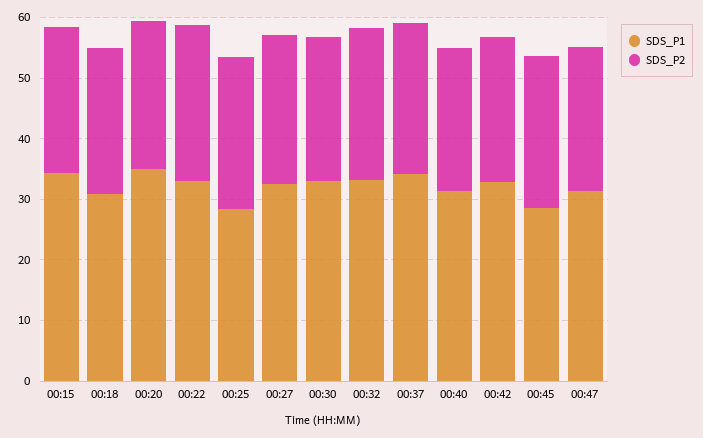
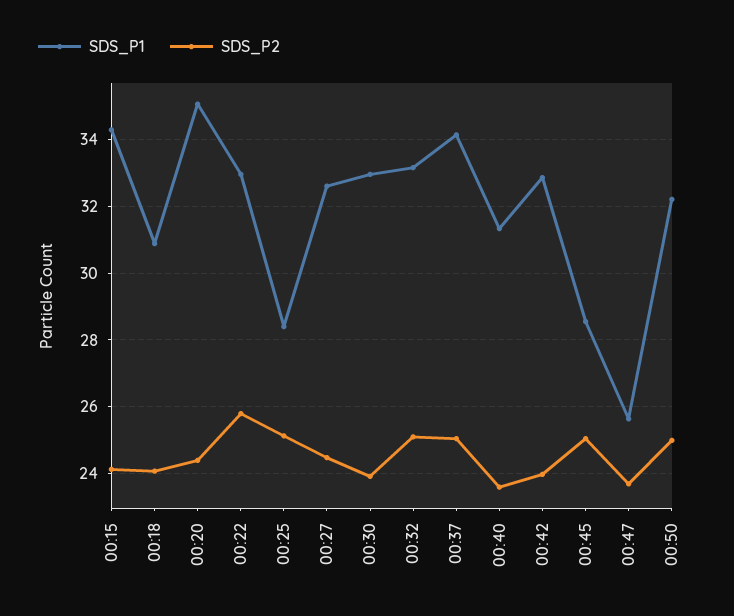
SDS_P1, 00:47: 32 -> 25.6
SDS_P1, 00:50: none -> 32.2
SDS_P2, 00:50: none -> 25

